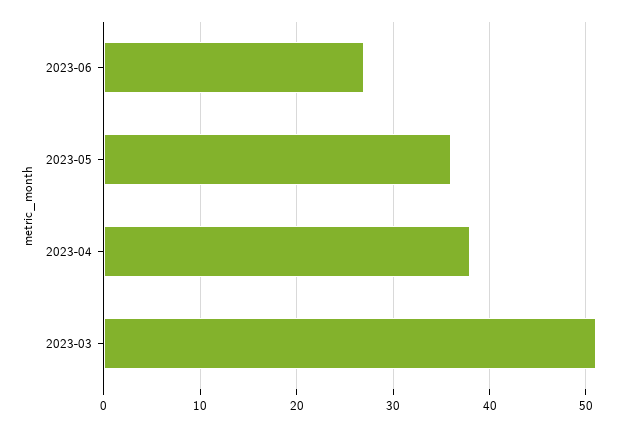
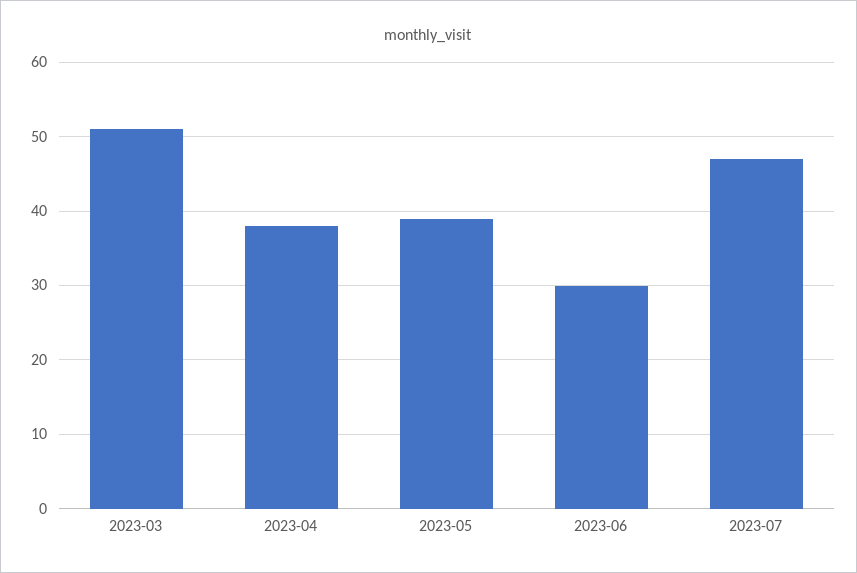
2023-06: 27 -> 30
2023-05: 36 -> 39
2023-07: none -> 47

